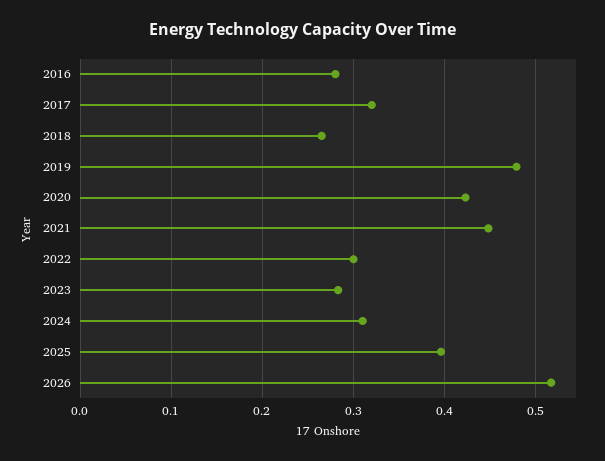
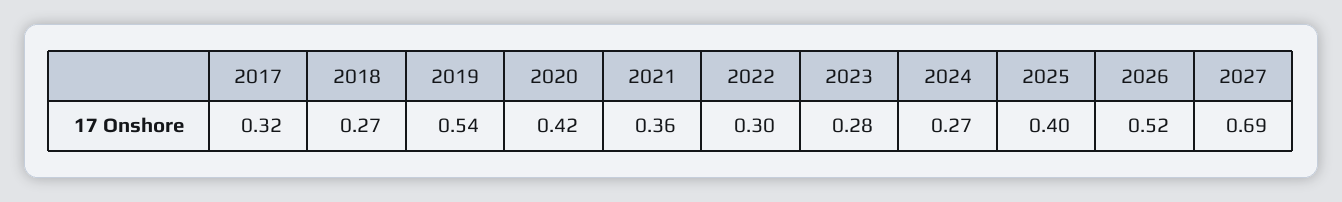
2016: 0.28 -> none
2019: 0.48 -> 0.54
2021: 0.45 -> 0.36
2024: 0.31 -> 0.27
2027: none -> 0.69

